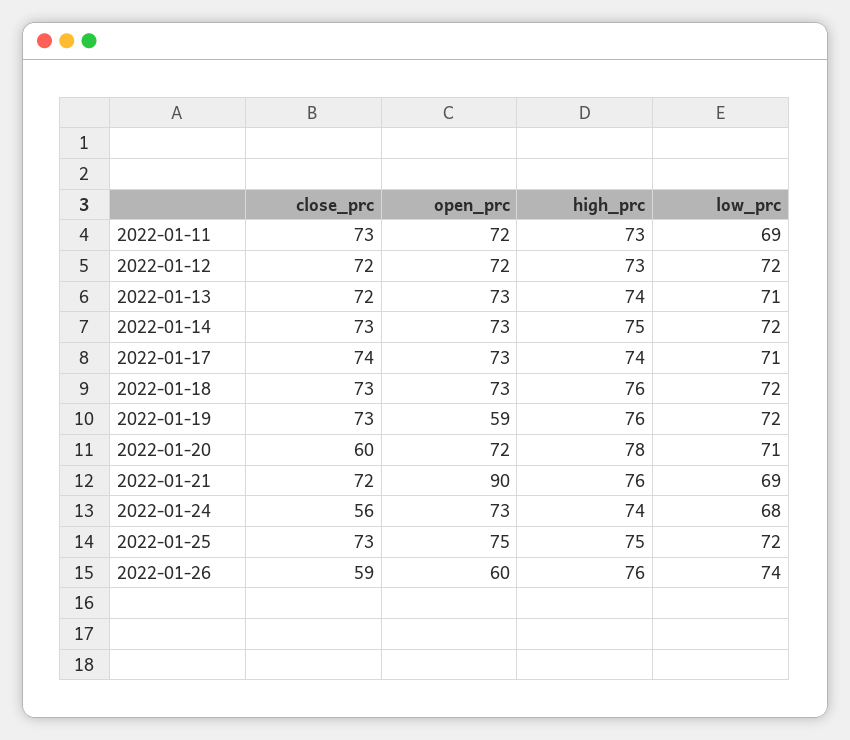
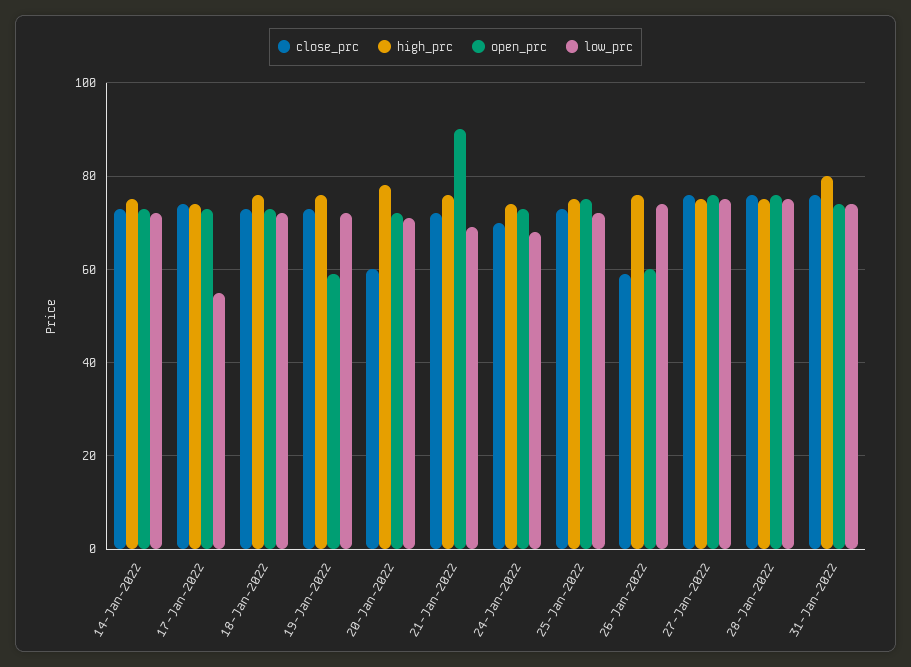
close_prc, 2022-01-11: 73 -> none
open_prc, 2022-01-11: 72 -> none
high_prc, 2022-01-11: 73 -> none
low_prc, 2022-01-11: 69 -> none
close_prc, 2022-01-12: 72 -> none
open_prc, 2022-01-12: 72 -> none
high_prc, 2022-01-12: 73 -> none
low_prc, 2022-01-12: 72 -> none
close_prc, 2022-01-13: 72 -> none
open_prc, 2022-01-13: 73 -> none
high_prc, 2022-01-13: 74 -> none
low_prc, 2022-01-13: 71 -> none
low_prc, 2022-01-17: 71 -> 55
close_prc, 2022-01-24: 56 -> 70
close_prc, 27-Jan-2022: none -> 75
high_prc, 27-Jan-2022: none -> 75
open_prc, 27-Jan-2022: none -> 75
low_prc, 27-Jan-2022: none -> 75
close_prc, 28-Jan-2022: none -> 75
high_prc, 28-Jan-2022: none -> 75
open_prc, 28-Jan-2022: none -> 75
low_prc, 28-Jan-2022: none -> 75
close_prc, 31-Jan-2022: none -> 75
high_prc, 31-Jan-2022: none -> 80
open_prc, 31-Jan-2022: none -> 75
low_prc, 31-Jan-2022: none -> 75

